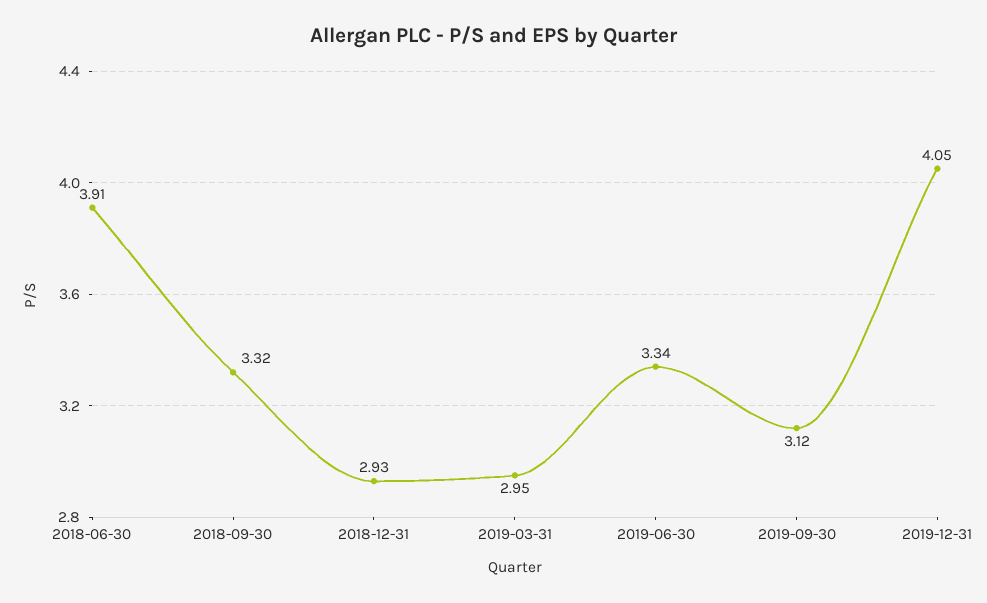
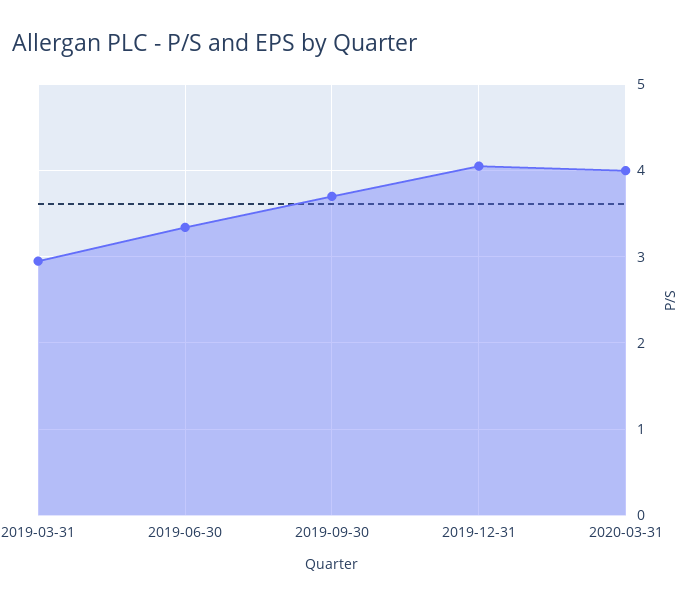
2018-06-30: 3.91 -> none
2018-09-30: 3.32 -> none
2018-12-31: 2.93 -> none
2019-09-30: 3.12 -> 3.7
2020-03-31: none -> 4

